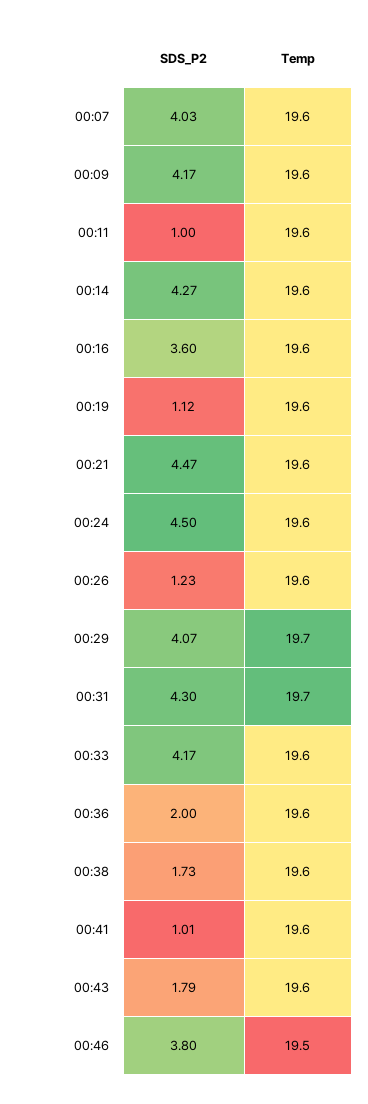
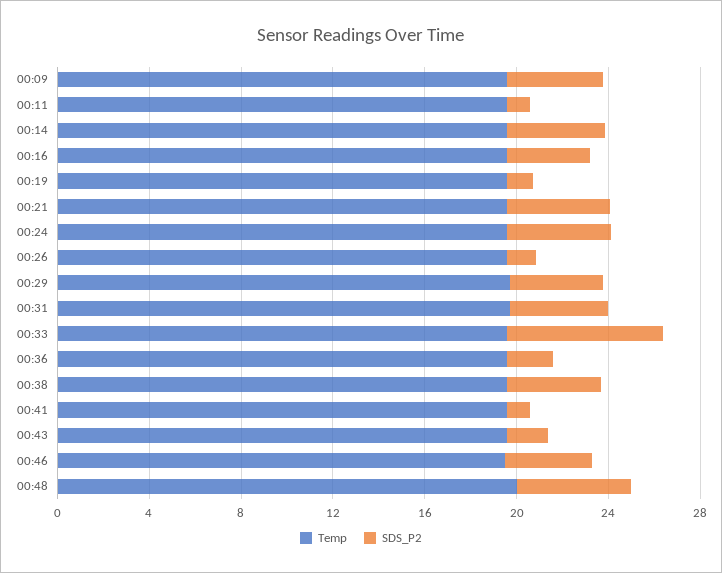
SDS_P2, 00:07: 4.03 -> none
Temp, 00:07: 19.6 -> none
SDS_P2, 00:33: 4.17 -> 7
SDS_P2, 00:38: 1.73 -> 4
Temp, 00:48: none -> 20
SDS_P2, 00:48: none -> 5

